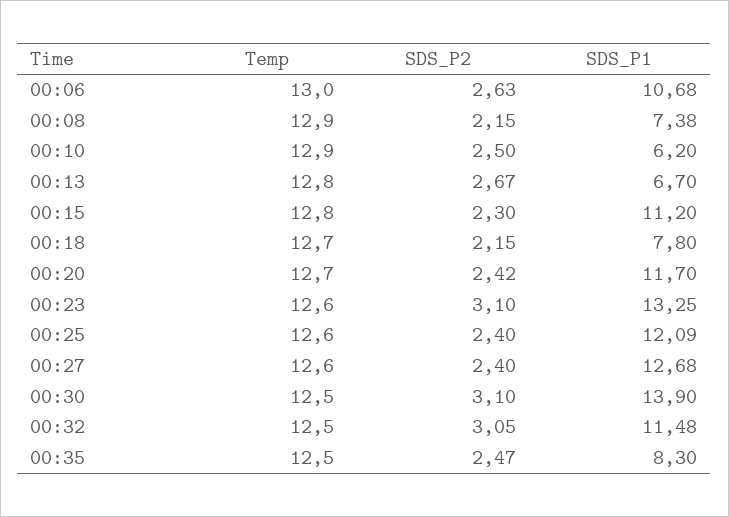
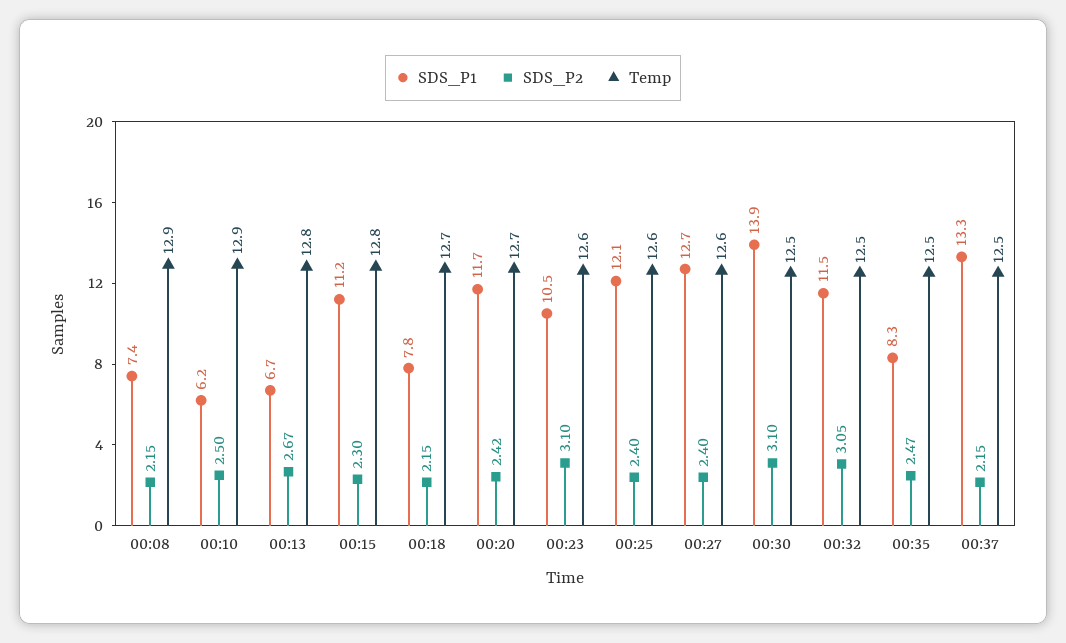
Temp, 00:06: 13 -> none
SDS_P2, 00:06: 2.63 -> none
SDS_P1, 00:06: 10.68 -> none
SDS_P1, 00:23: 13.25 -> 10.5
SDS_P1, 00:37: none -> 13.3
SDS_P2, 00:37: none -> 2.15
Temp, 00:37: none -> 12.5

